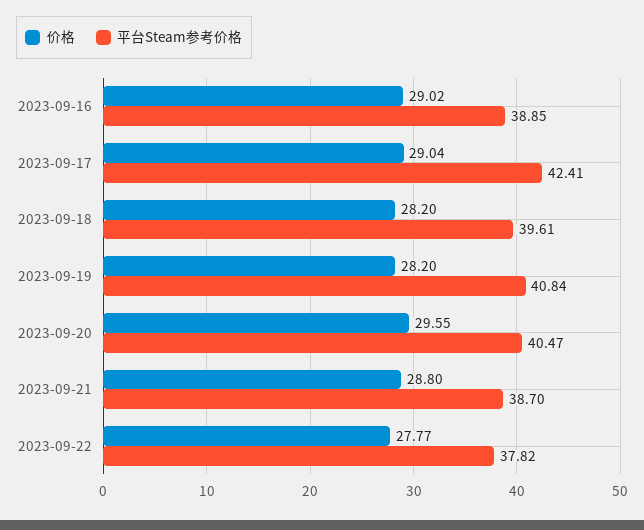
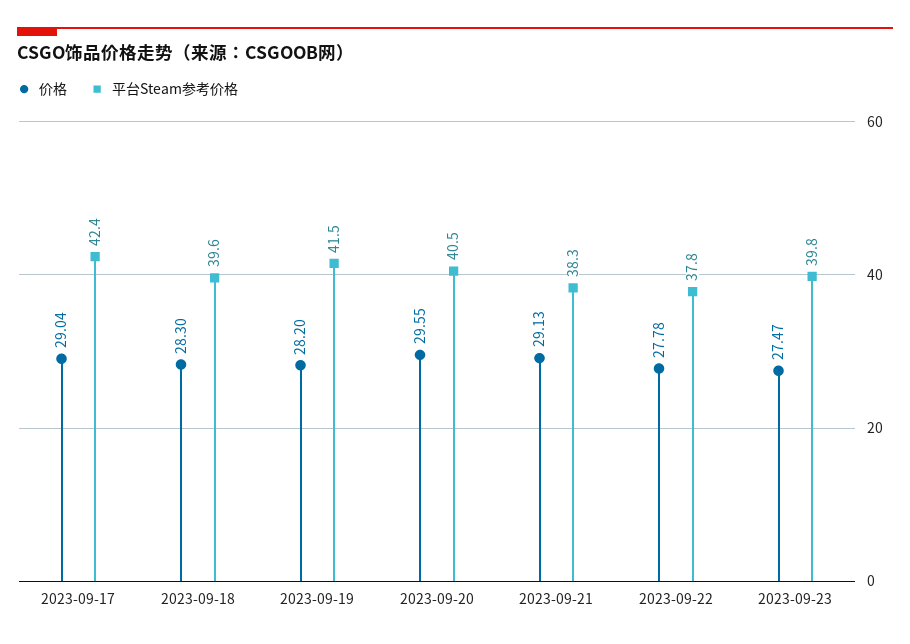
价格, 2023-09-16: 29.02 -> none
平台Steam参考价格, 2023-09-16: 38.85 -> none
价格, 2023-09-18: 28.2 -> 28.3
平台Steam参考价格, 2023-09-19: 40.84 -> 41.5
价格, 2023-09-21: 28.8 -> 29.13
平台Steam参考价格, 2023-09-21: 38.7 -> 38.3
价格, 2023-09-22: 27.77 -> 27.78
价格, 2023-09-23: none -> 27.47
平台Steam参考价格, 2023-09-23: none -> 39.8

